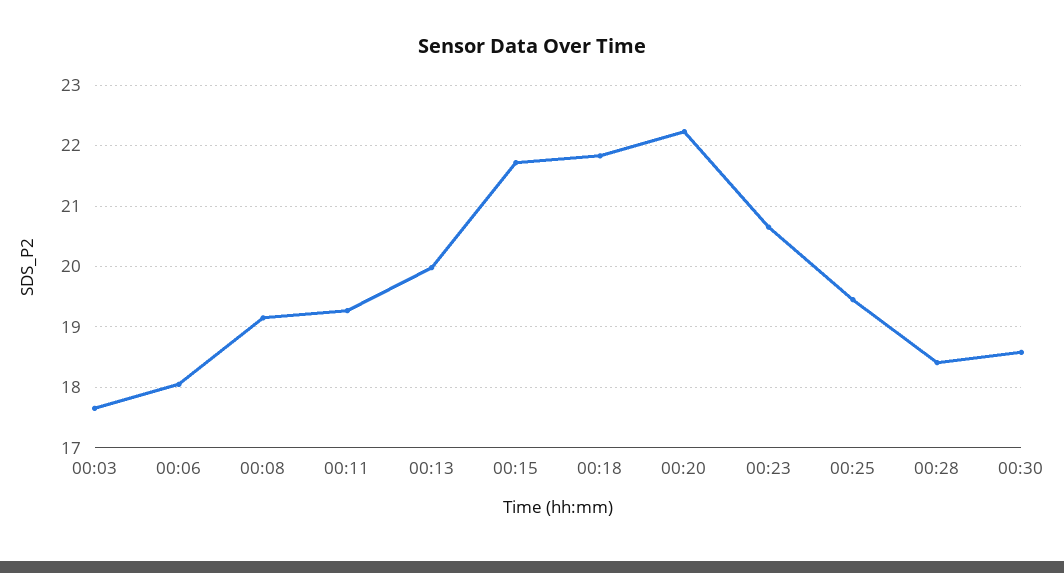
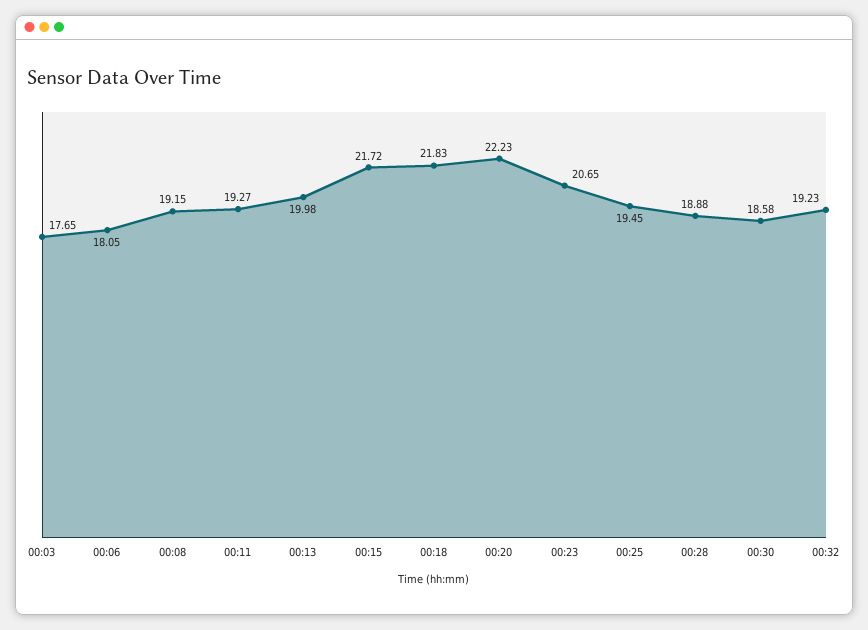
00:28: 18.4 -> 18.88
00:32: none -> 19.23

